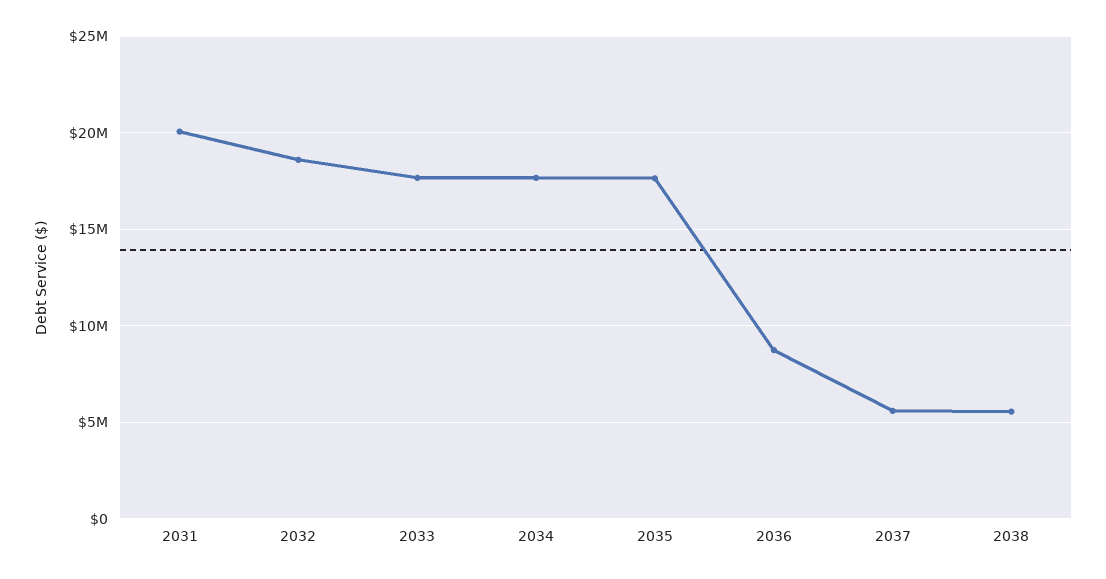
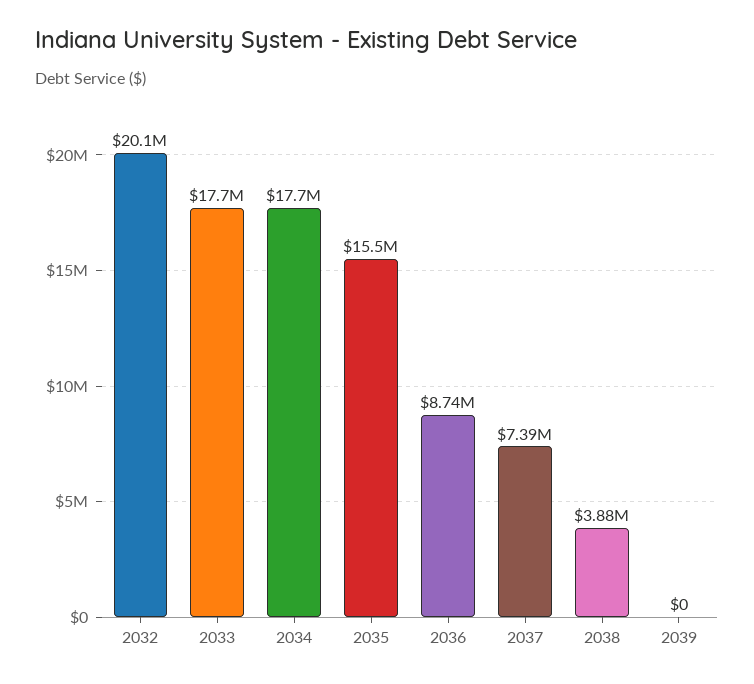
2031: 20000000 -> none
2032: 18500000 -> 20100000
2035: 17500000 -> 15500000
2037: 5500000 -> 7390000
2038: 5500000 -> 3880000
2039: none -> 0

